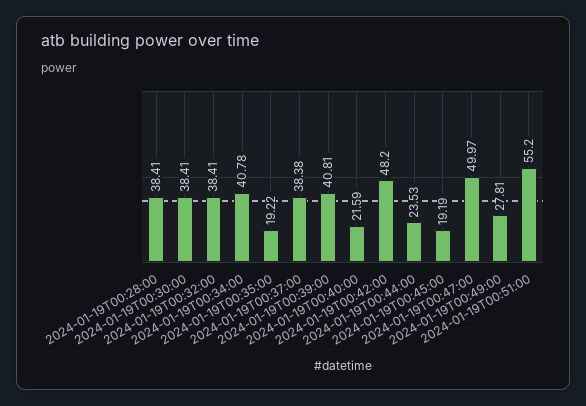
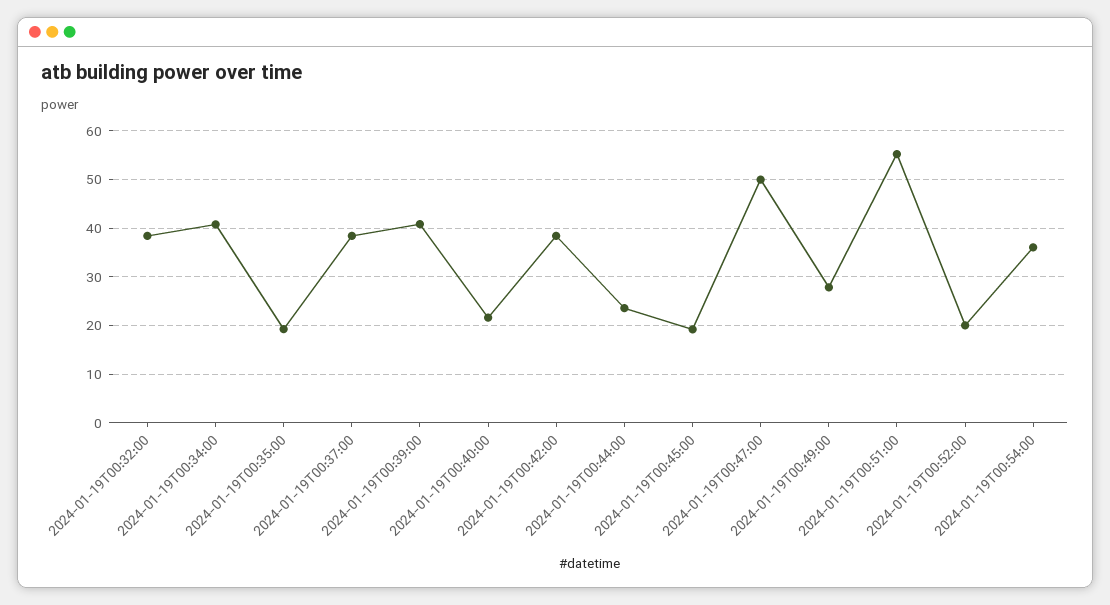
2024-01-19T00:28:00: 38.41 -> none
2024-01-19T00:30:00: 38.41 -> none
2024-01-19T00:42:00: 48.2 -> 38
2024-01-19T00:52:00: none -> 20
2024-01-19T00:54:00: none -> 36

